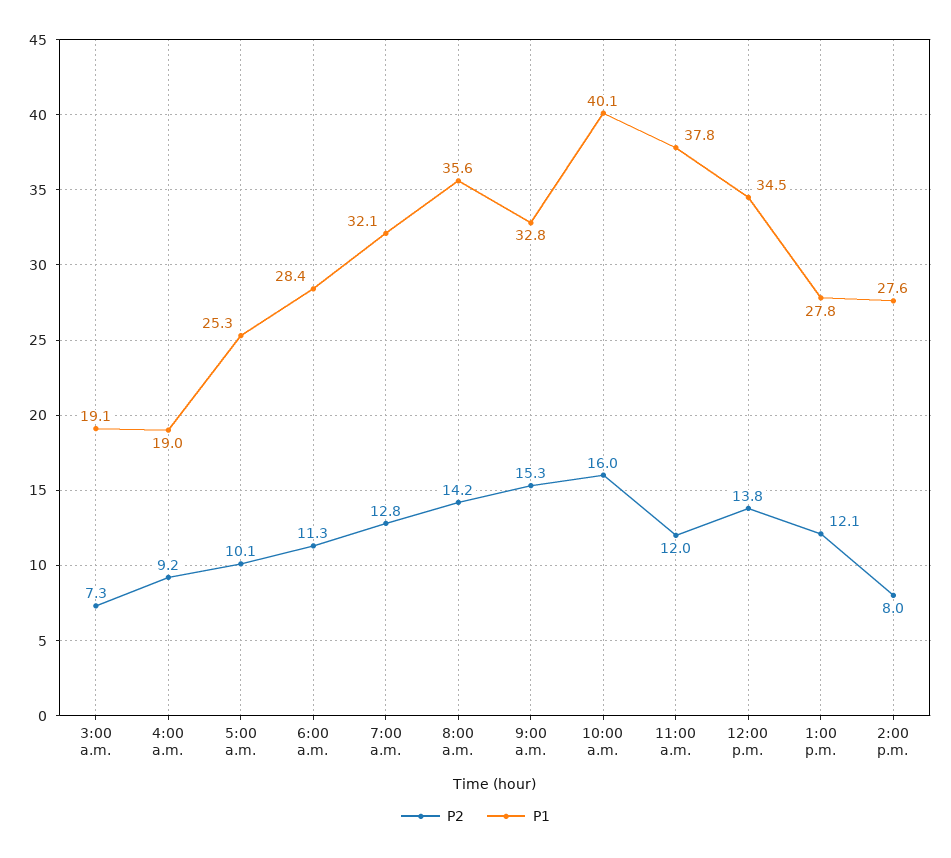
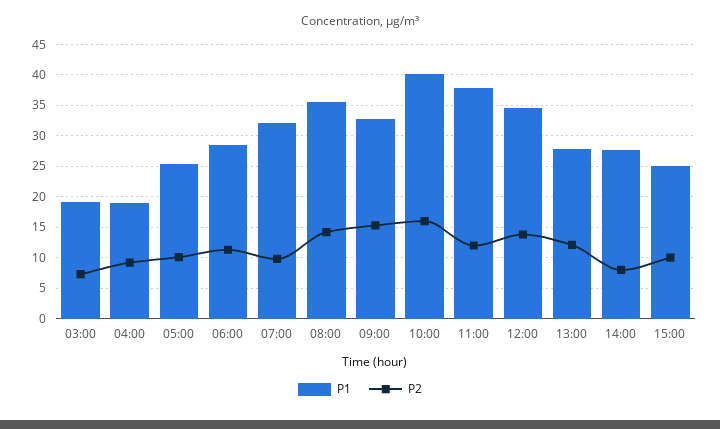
P2, 7:00 a.m.: 12.8 -> 10
P1, 15:00: none -> 25
P2, 15:00: none -> 10

